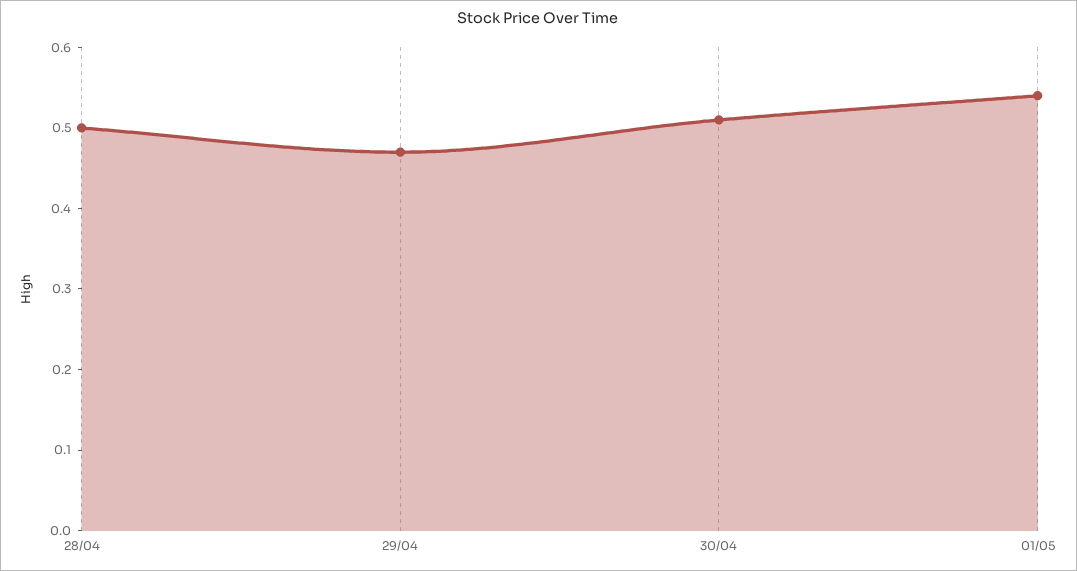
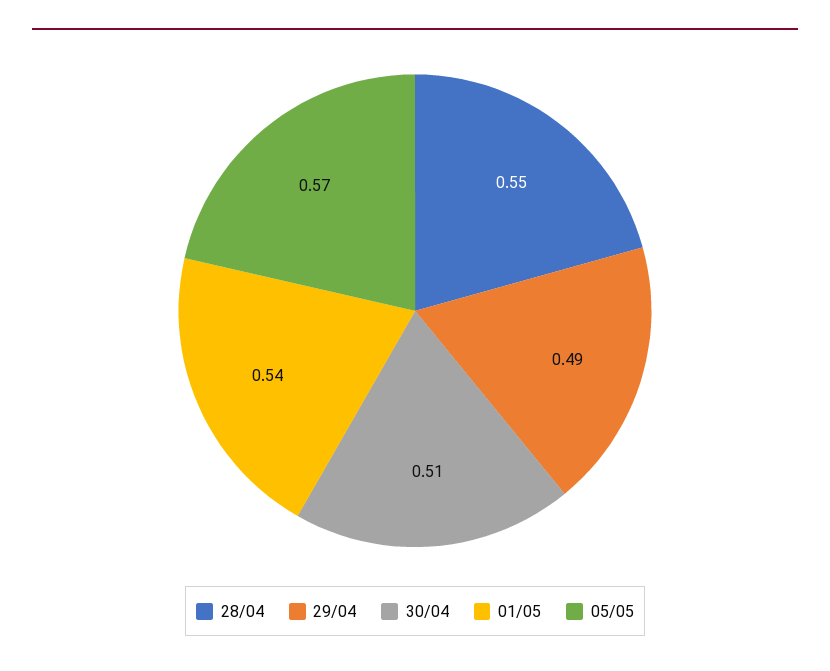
28/04: 0.5 -> 0.55
29/04: 0.47 -> 0.49
05/05: none -> 0.57

